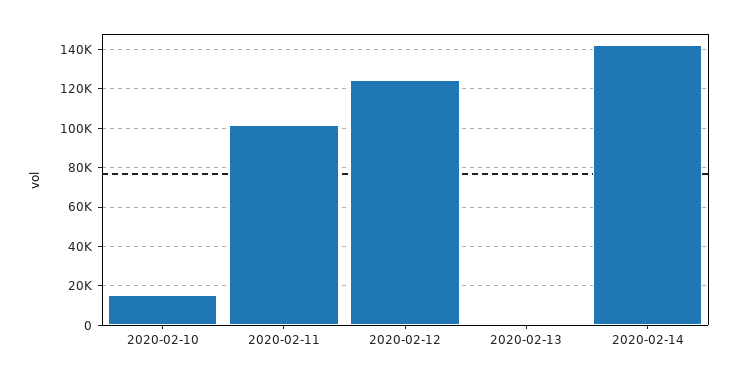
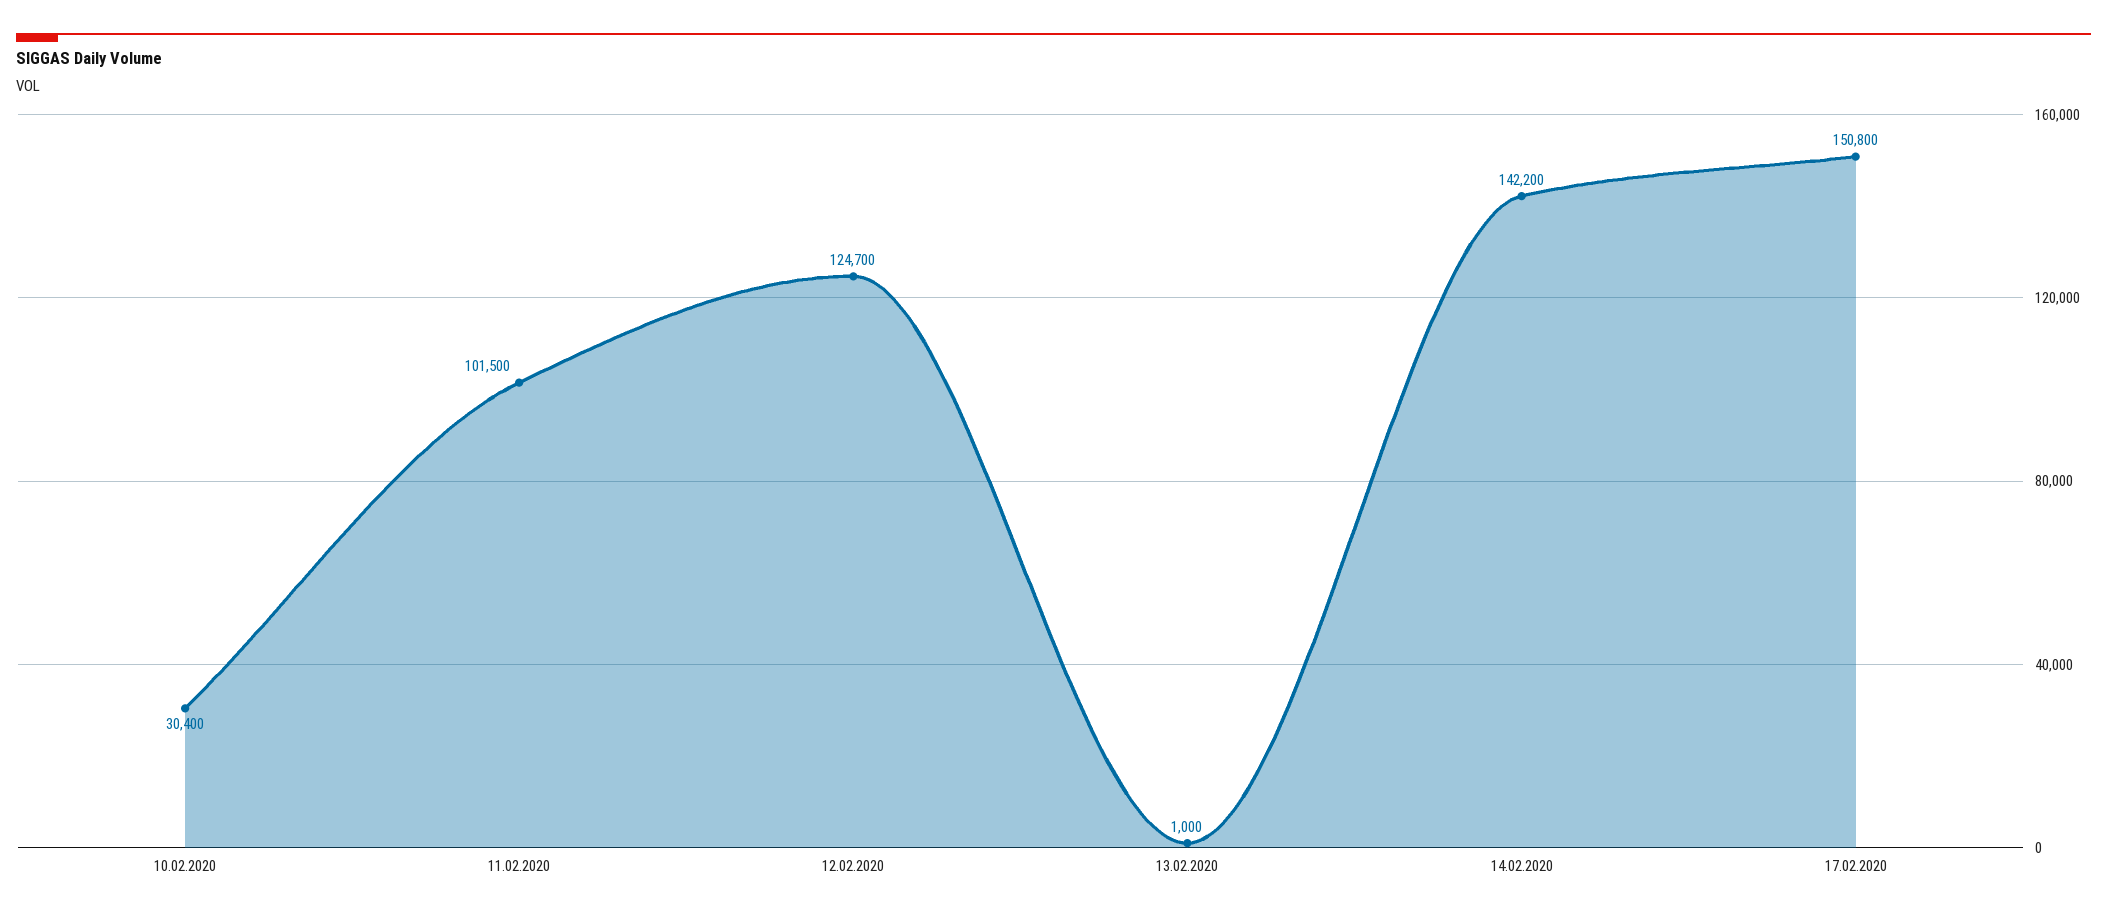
2020-02-10: 15000 -> 30400
17.02.2020: none -> 150800

